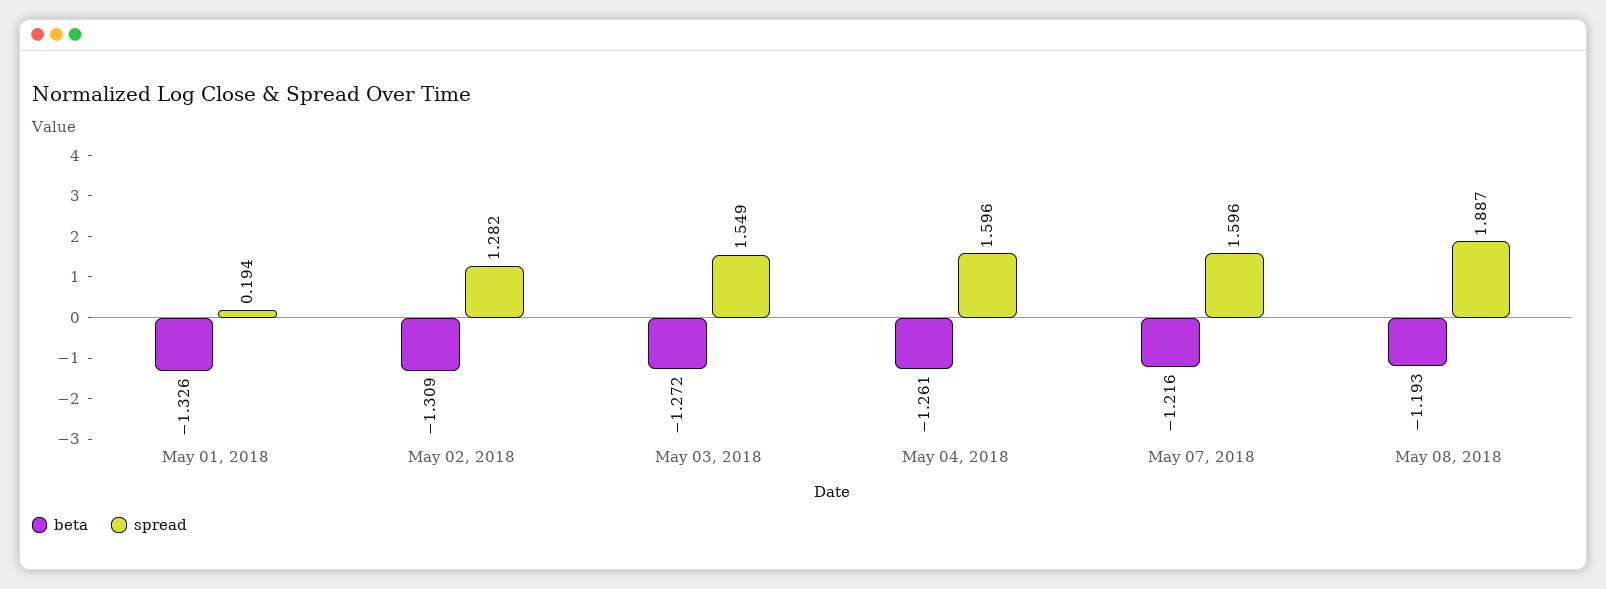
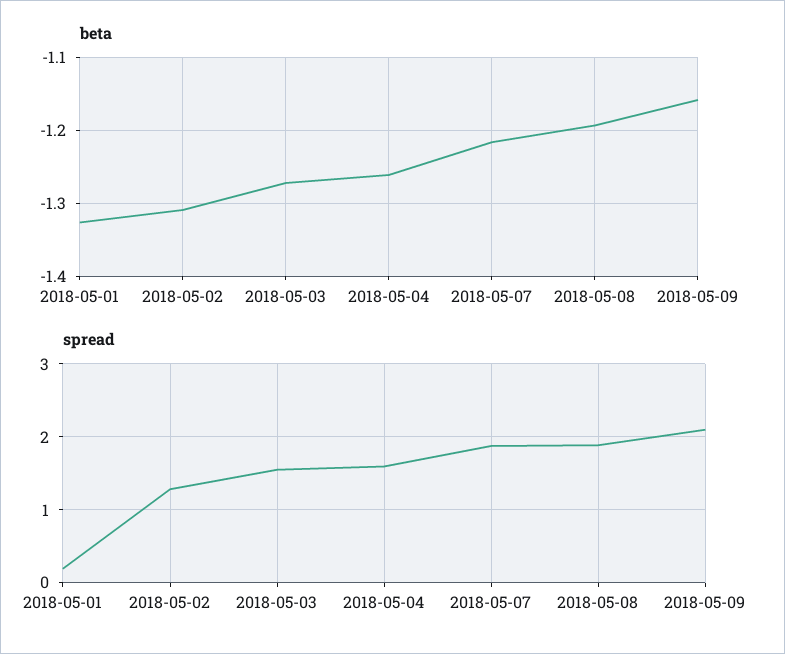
spread, May 07, 2018: 1.596 -> 1.9
beta, 2018-05-09: none -> -1.16
spread, 2018-05-09: none -> 2.1

